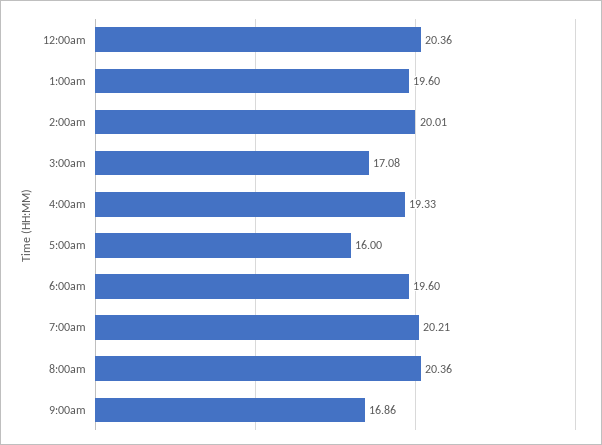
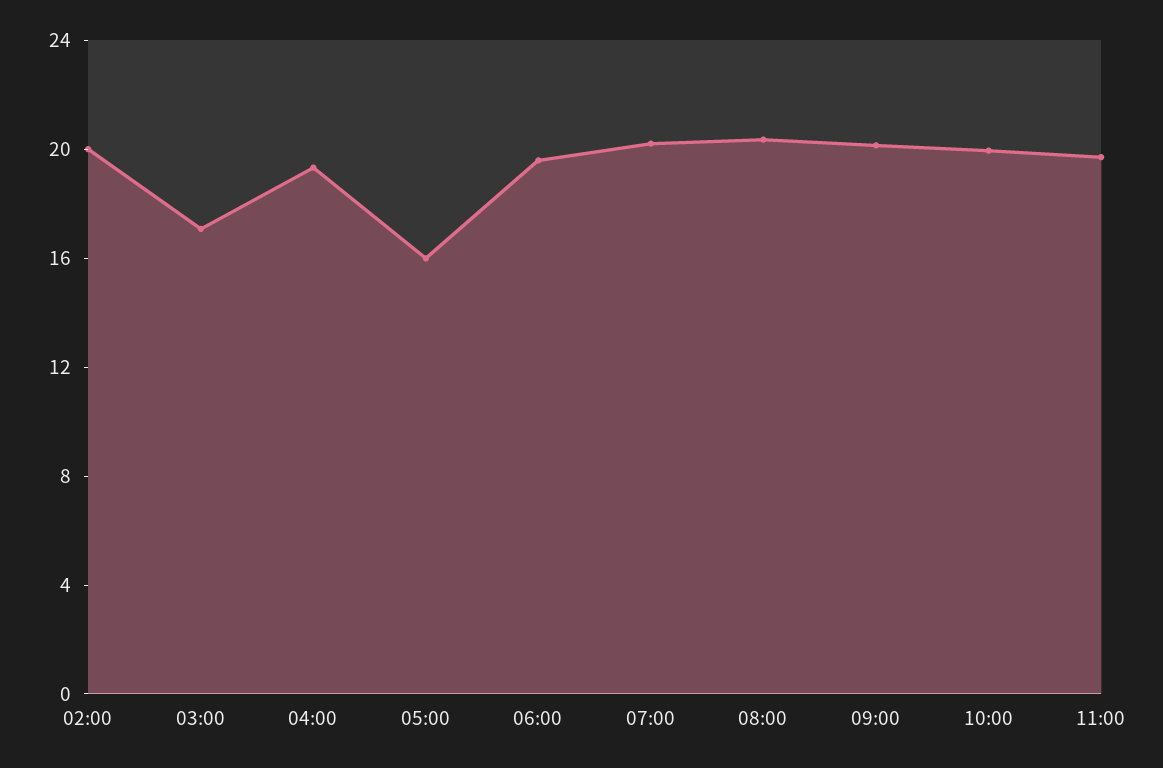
12:00am: 20.36 -> none
1:00am: 19.6 -> none
9:00am: 16.86 -> 20
10:00: none -> 20
11:00: none -> 20

